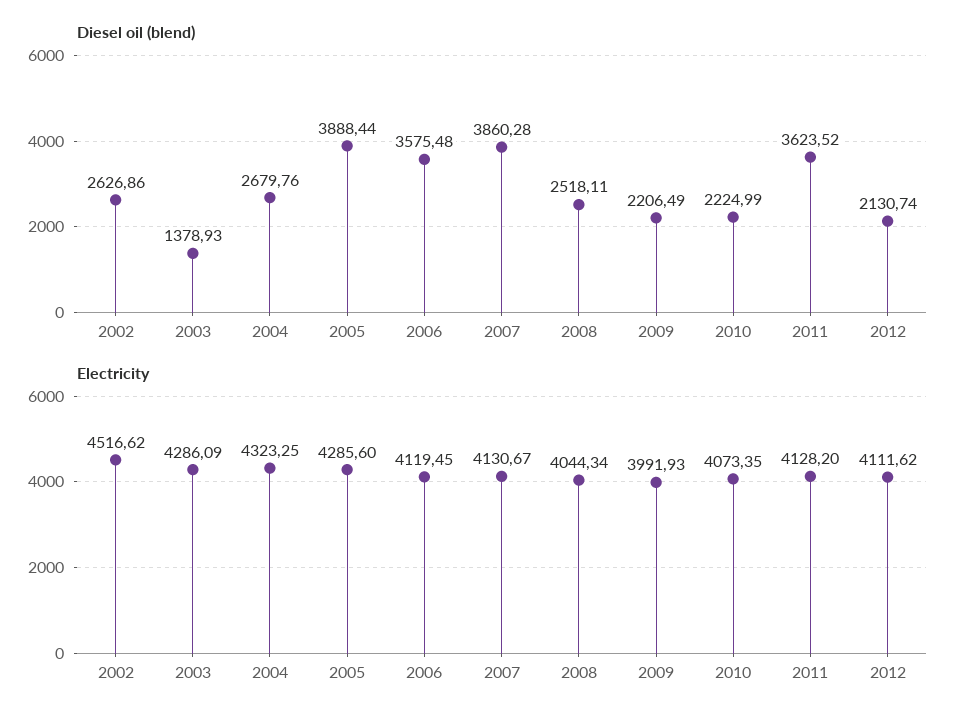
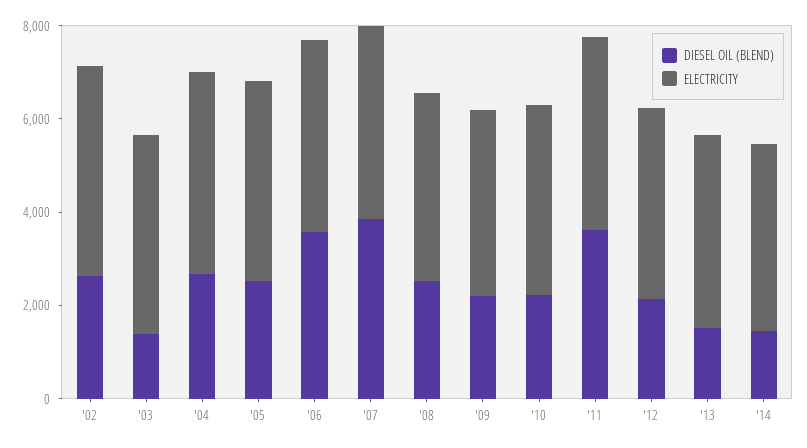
Diesel oil (blend), 2005: 3888.44 -> 2500
Diesel oil (blend), '13: none -> 1500
Electricity, '13: none -> 4000
Diesel oil (blend), '14: none -> 1500
Electricity, '14: none -> 4000

